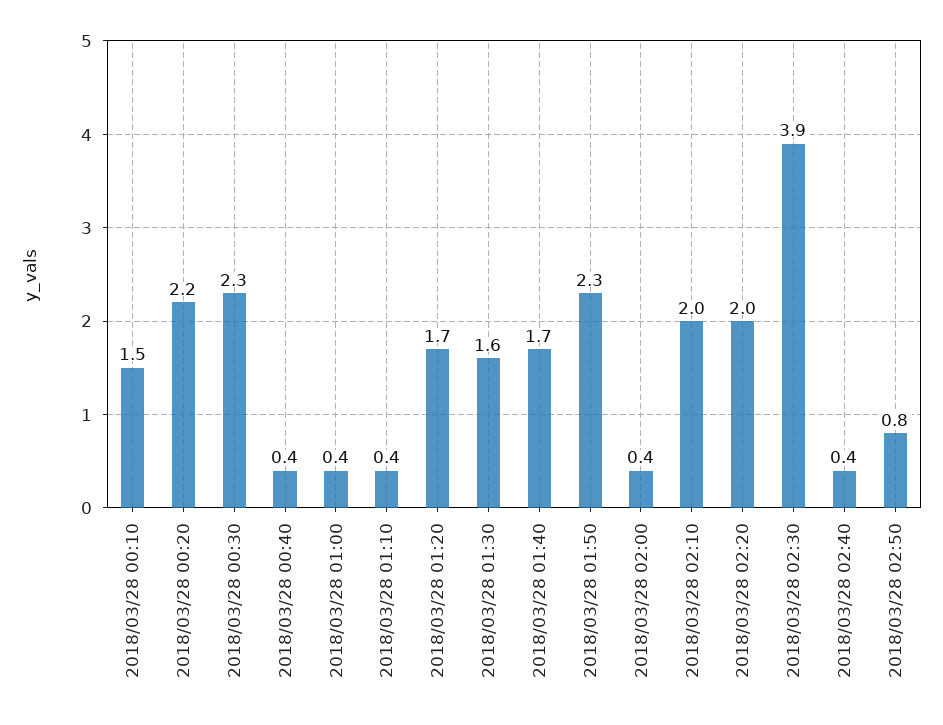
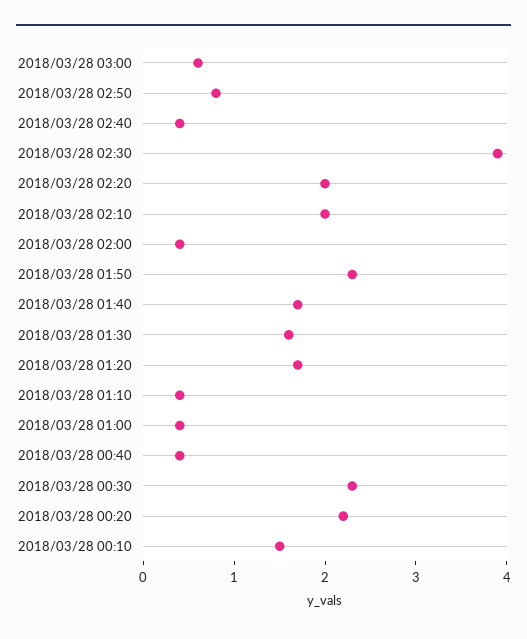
2018/03/28 03:00: none -> 0.6

